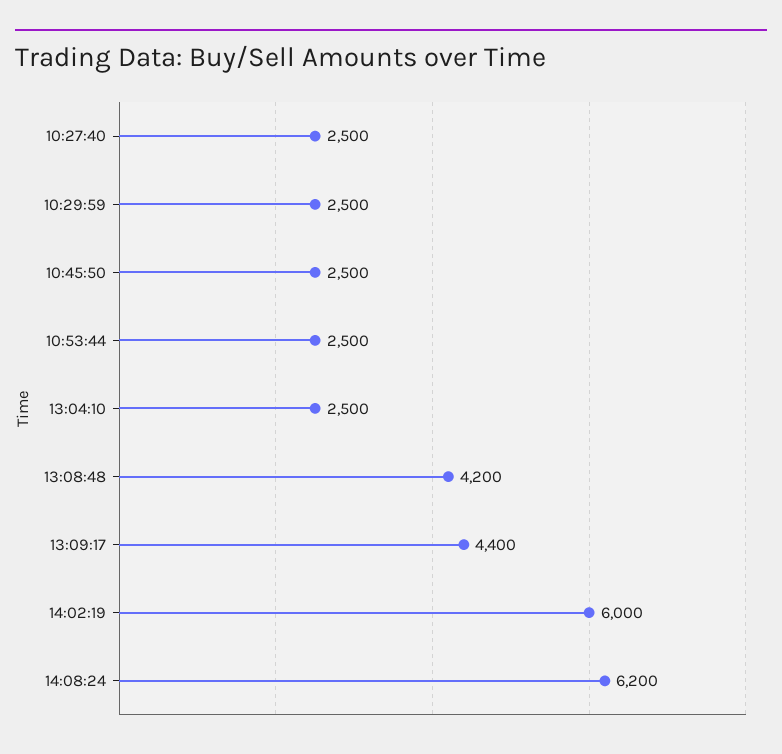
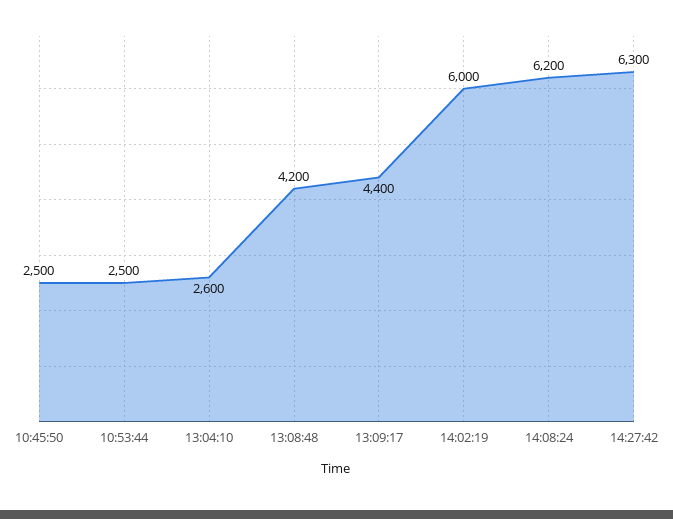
10:27:40: 2500 -> none
10:29:59: 2500 -> none
13:04:10: 2500 -> 2600
14:27:42: none -> 6300

